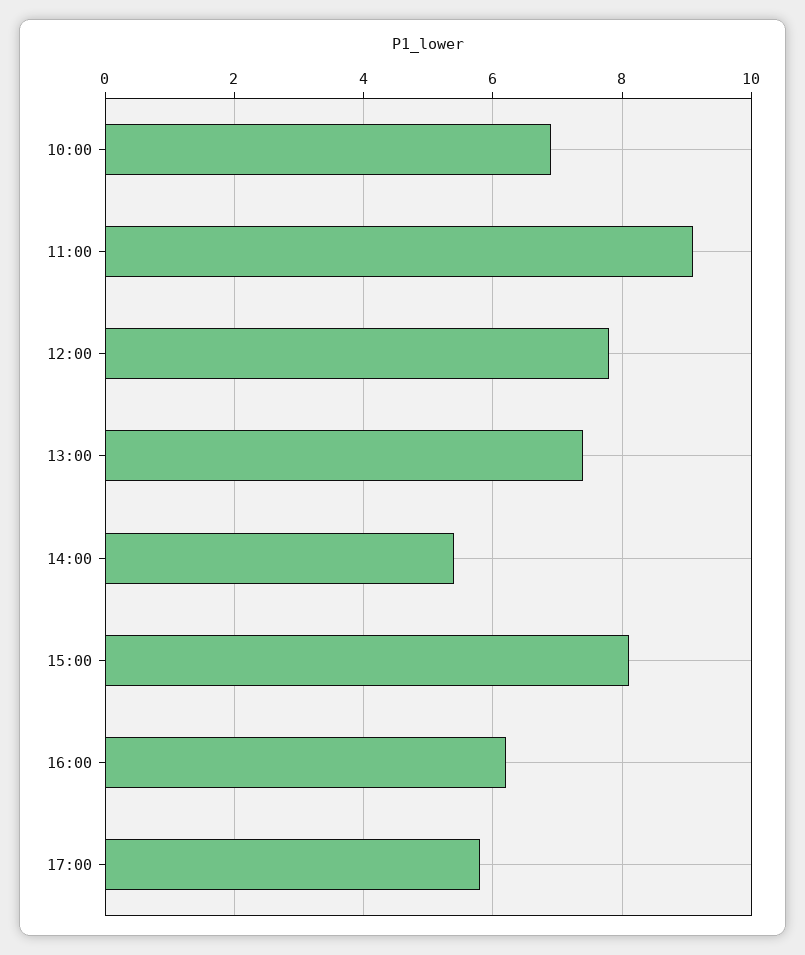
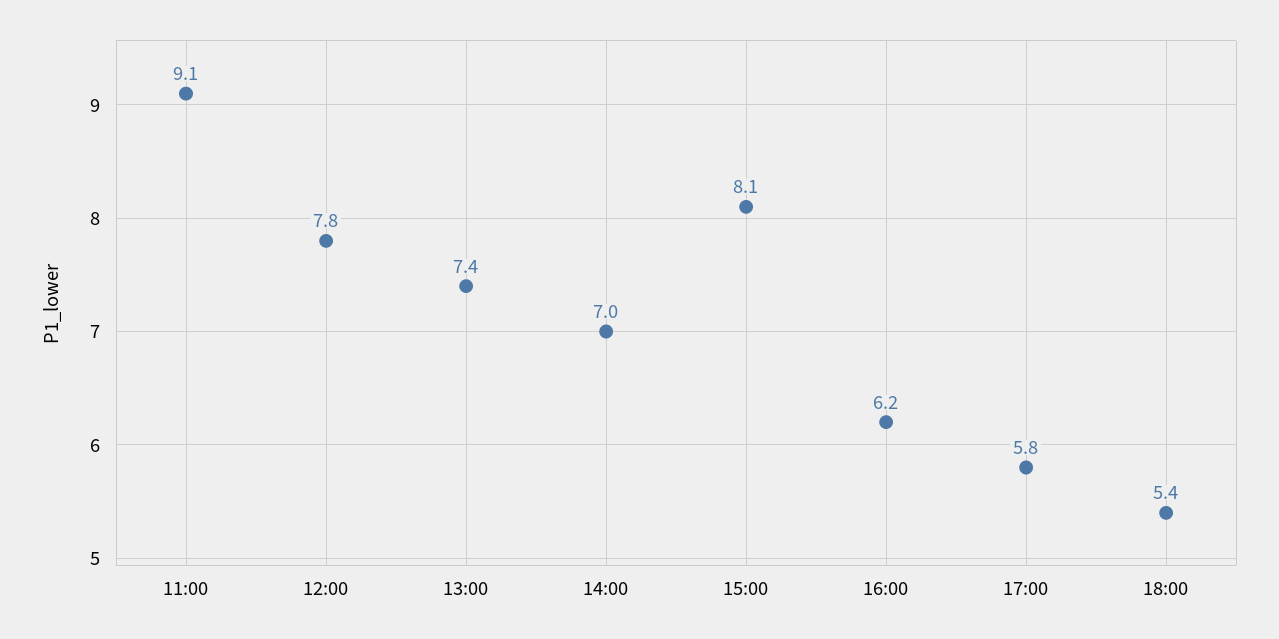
10:00: 7 -> none
14:00: 5.5 -> 7
18:00: none -> 5.4

